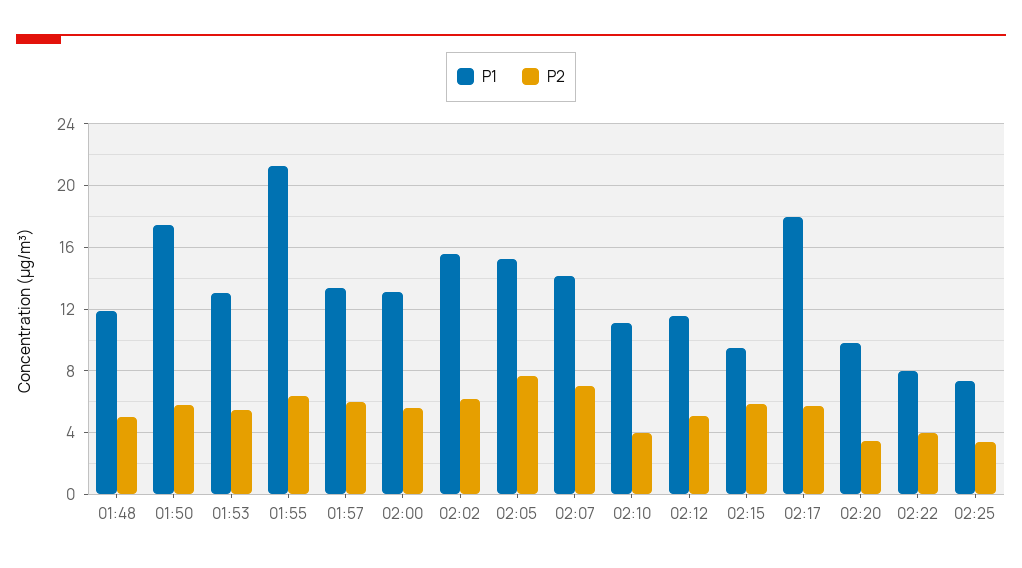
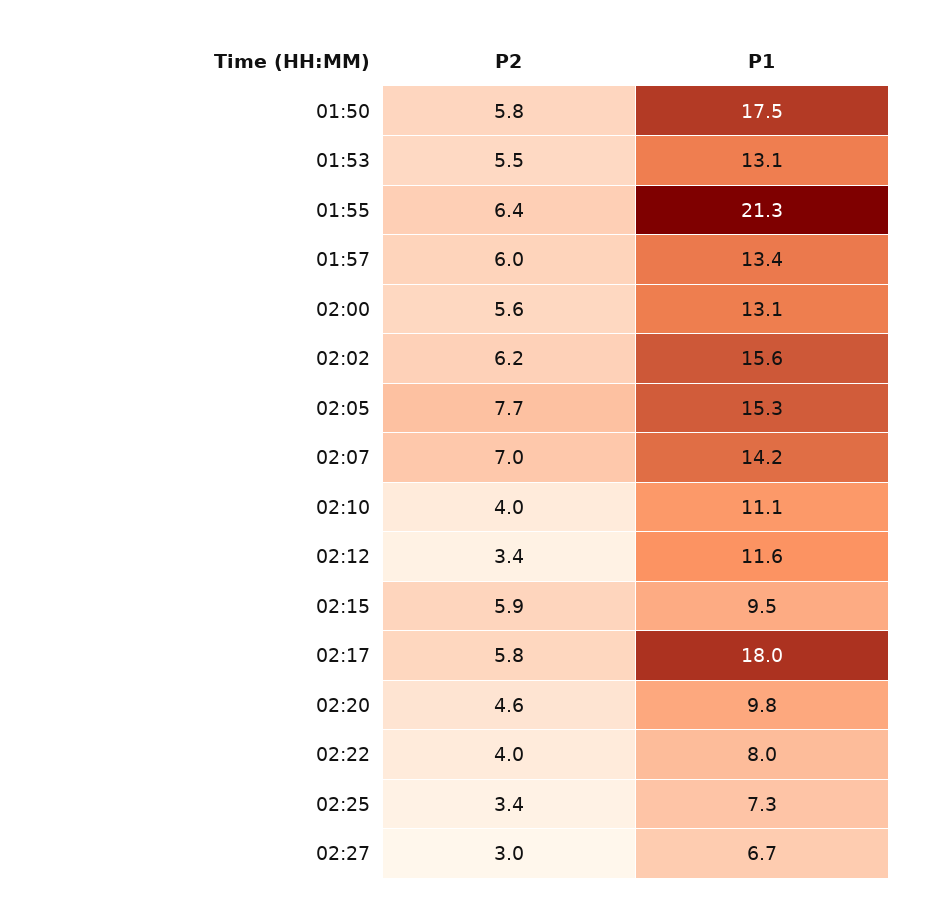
P1, 01:48: 12 -> none
P2, 01:48: 5 -> none
P2, 02:12: 5 -> 3.4
P2, 02:20: 3.5 -> 4.6
P2, 02:27: none -> 3
P1, 02:27: none -> 6.7

